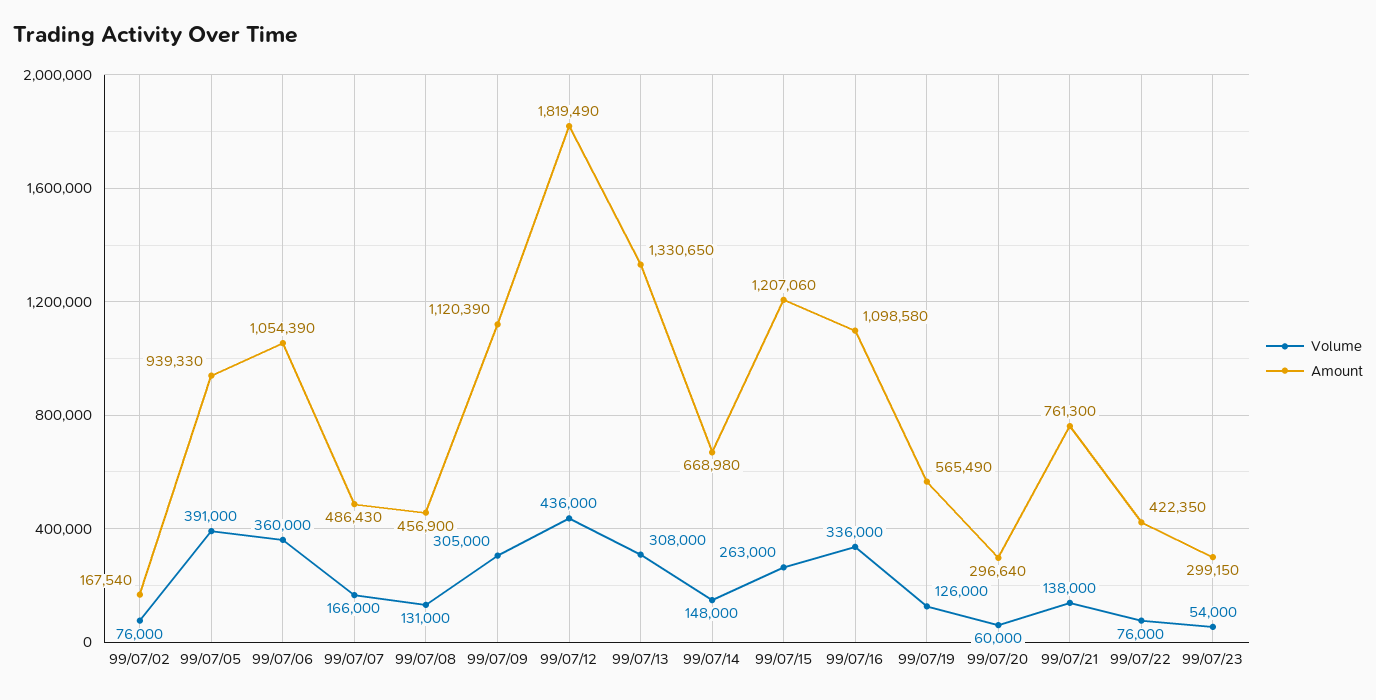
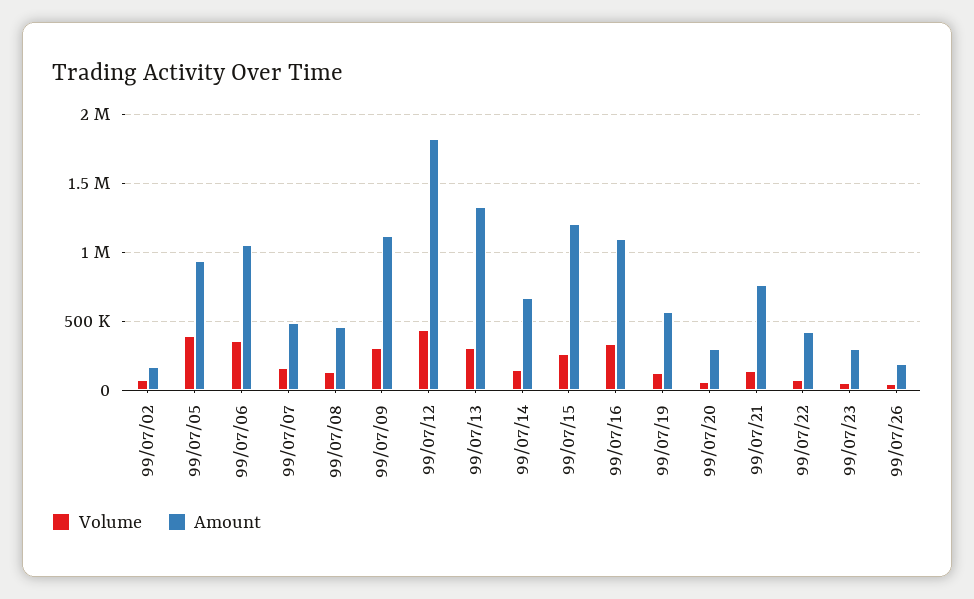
Volume, 99/07/26: none -> 50000
Amount, 99/07/26: none -> 200000

